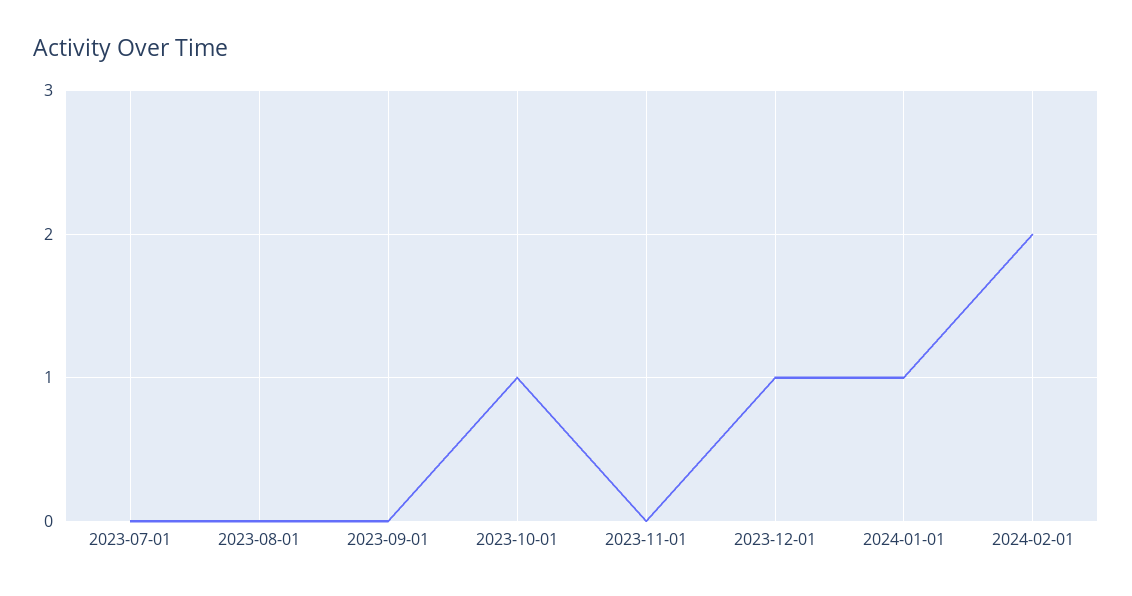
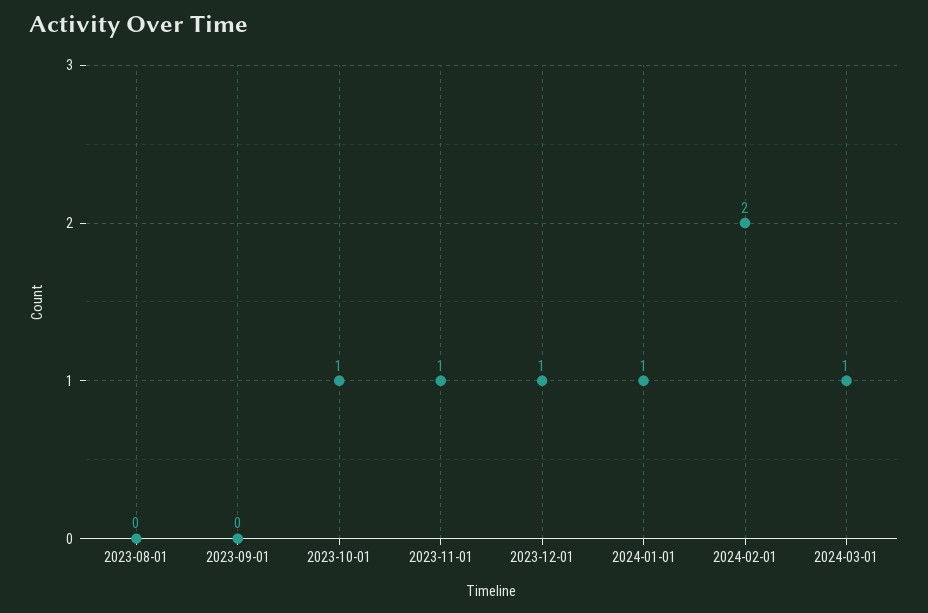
2023-07-01: 0 -> none
2023-11-01: 0 -> 1
2024-03-01: none -> 1

